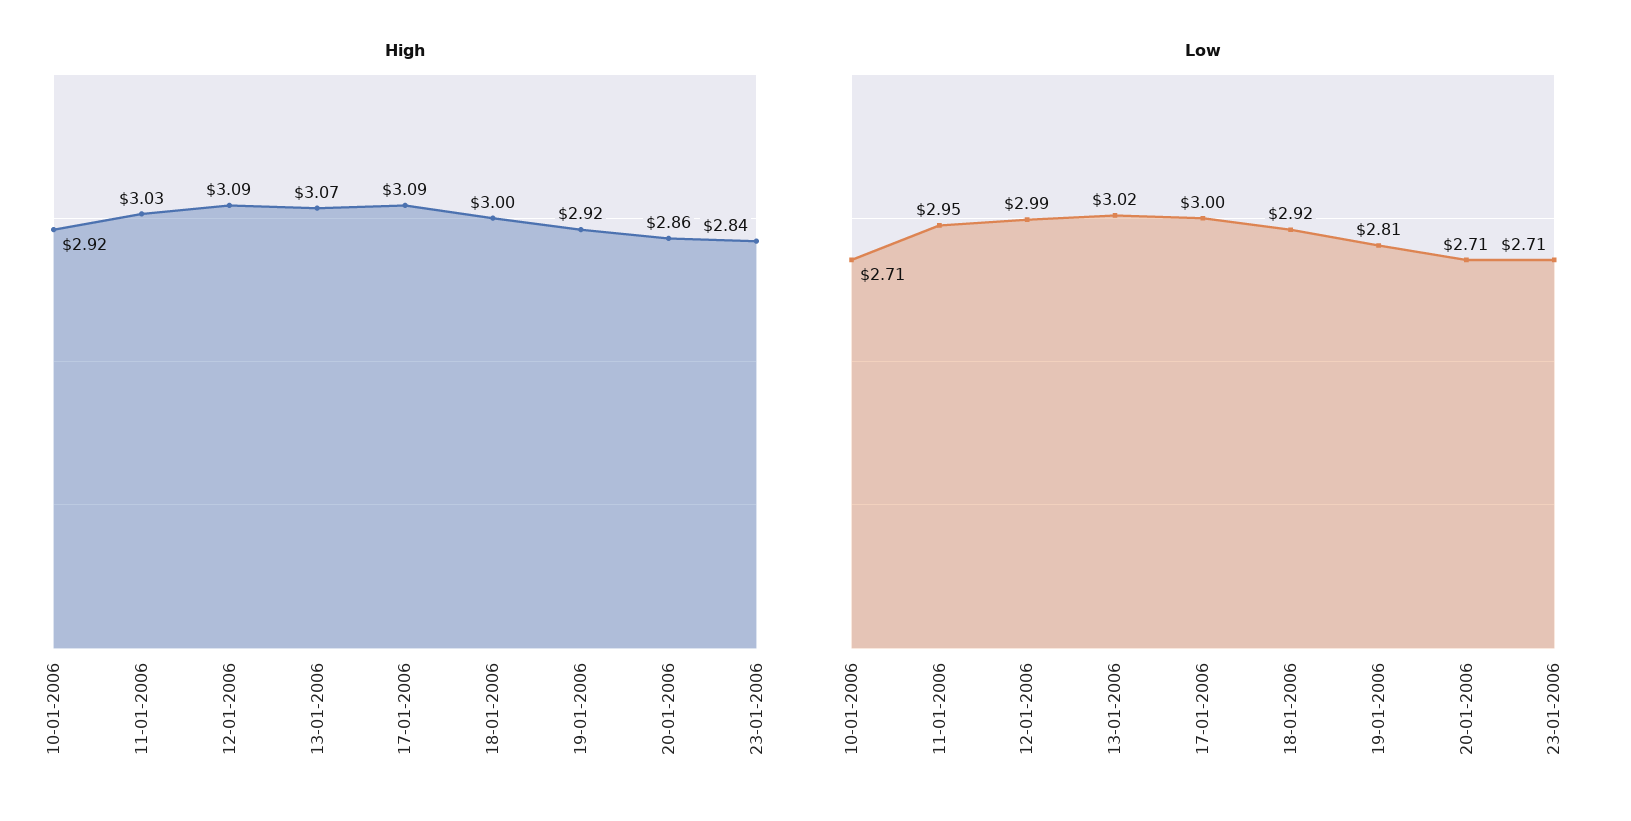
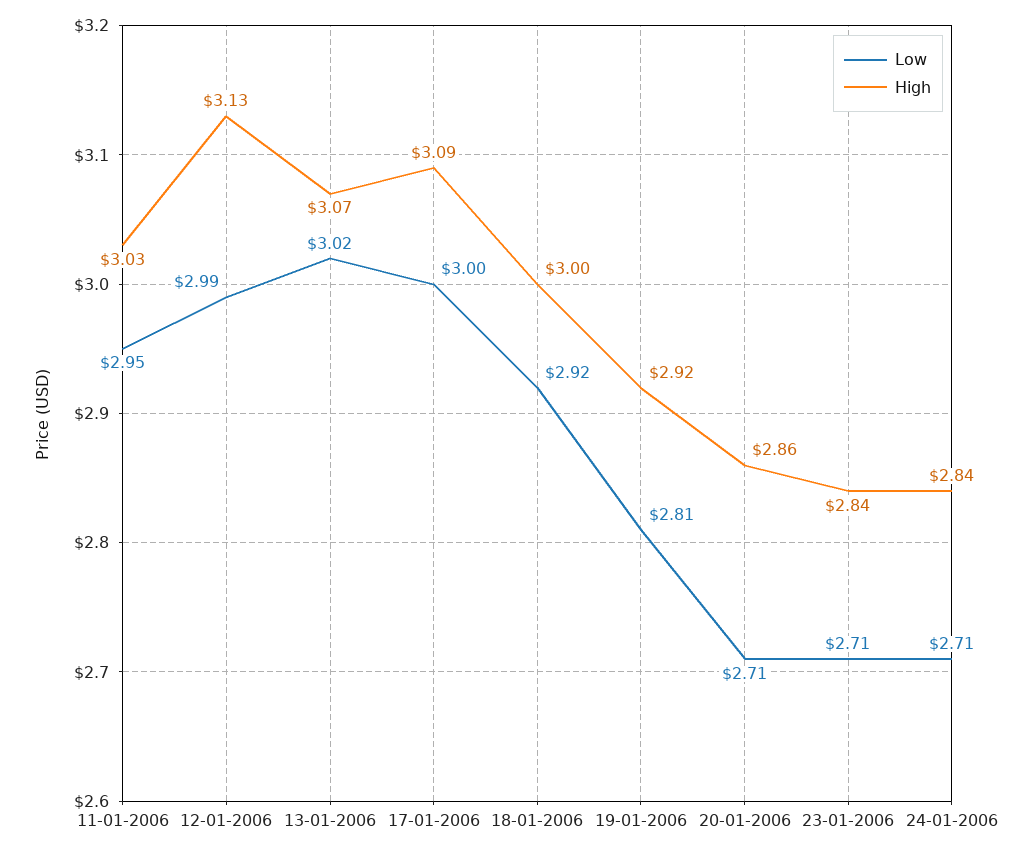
High, 10-01-2006: 2.92 -> none
High, 12-01-2006: 3.09 -> 3.13
Low, 10-01-2006: 2.71 -> none
Low, 24-01-2006: none -> 2.71
High, 24-01-2006: none -> 2.84

